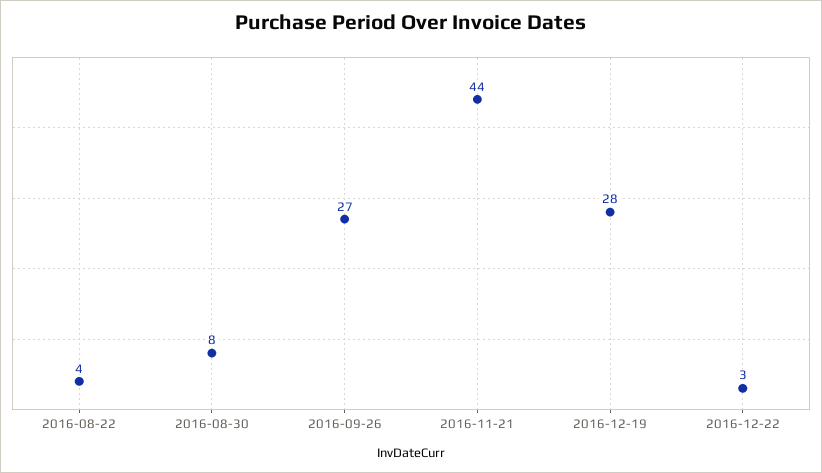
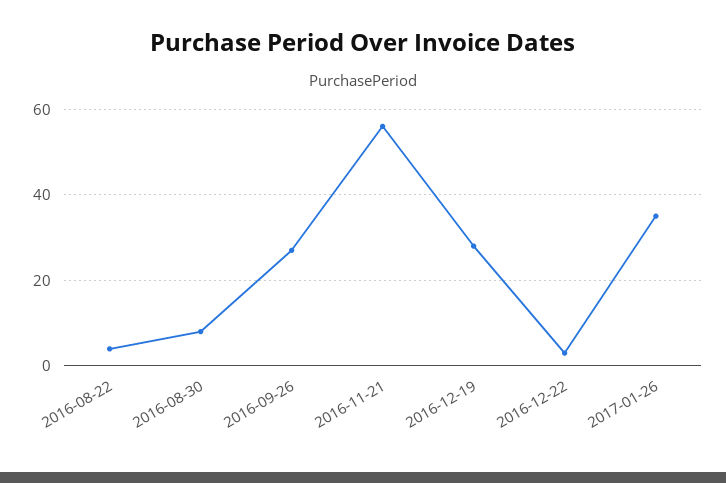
2016-11-21: 44 -> 55
2017-01-26: none -> 35

